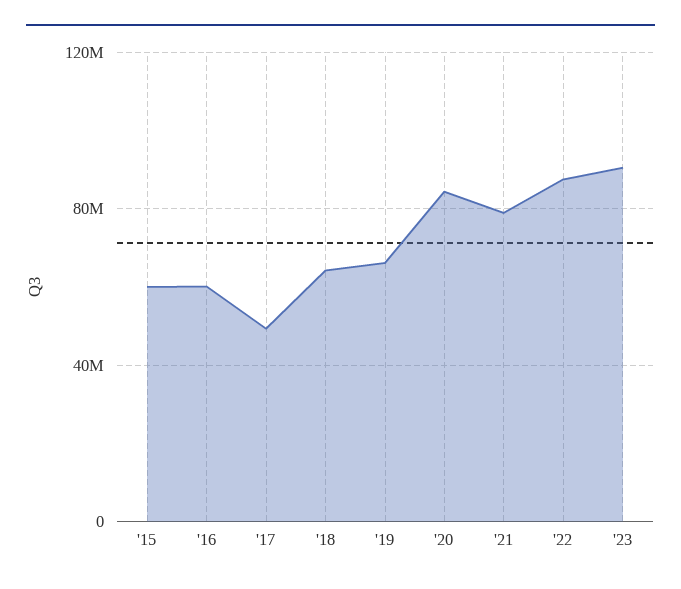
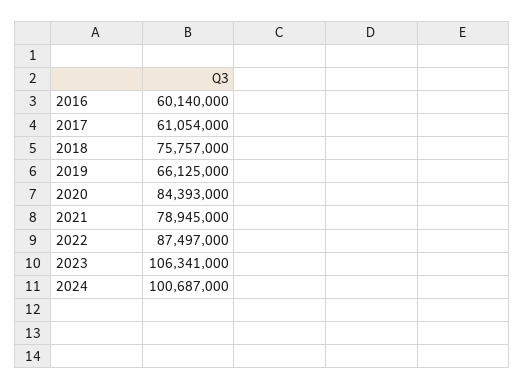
'15: 60000000 -> none
'17: 50000000 -> 61054000
'18: 65000000 -> 75757000
'23: 90000000 -> 106341000
2024: none -> 100687000

